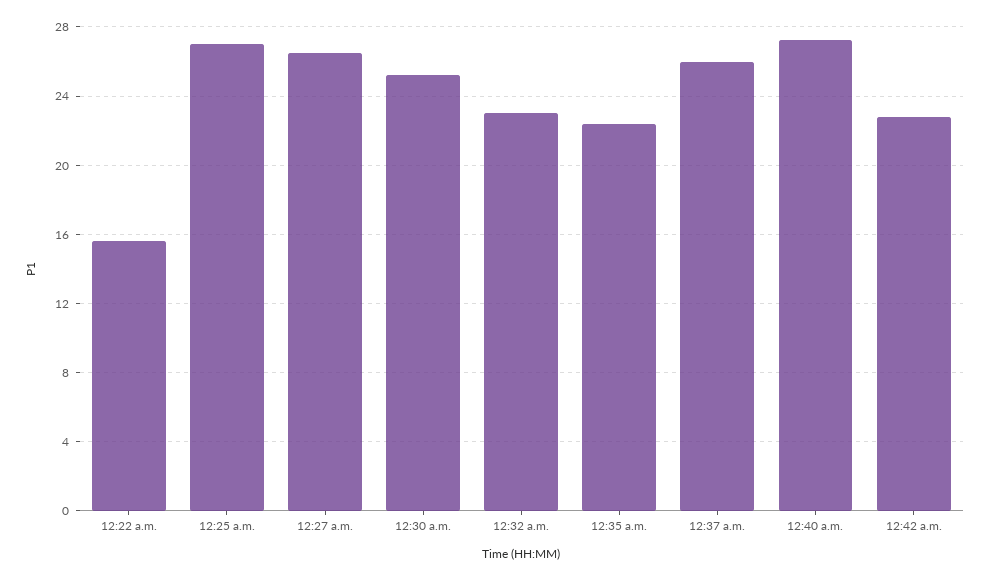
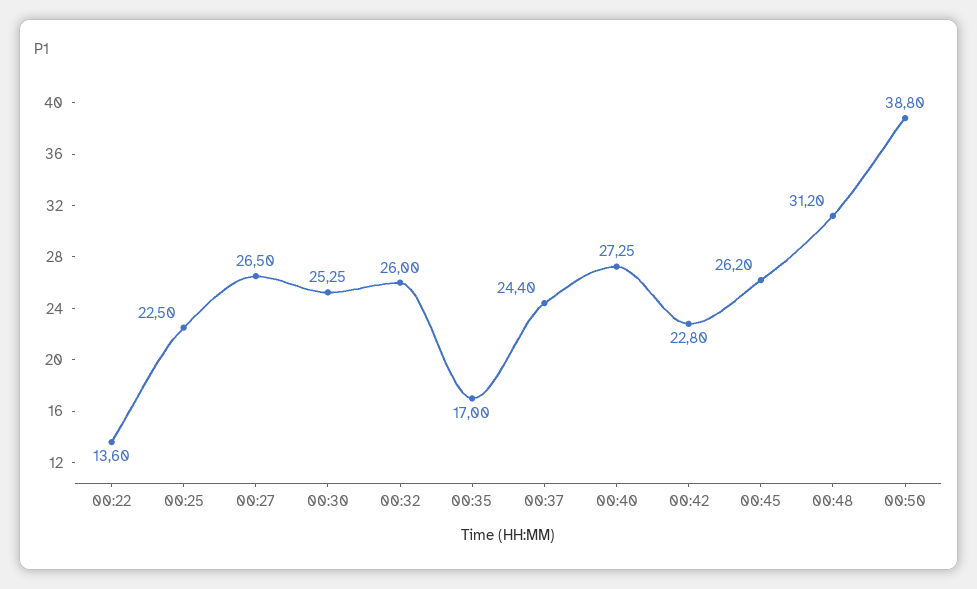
12:22 a.m.: 15.5 -> 13.6
12:25 a.m.: 27 -> 22.5
12:32 a.m.: 23 -> 26
12:35 a.m.: 22.5 -> 17
12:37 a.m.: 26 -> 24.4
00:45: none -> 26.2
00:48: none -> 31.2
00:50: none -> 38.8

